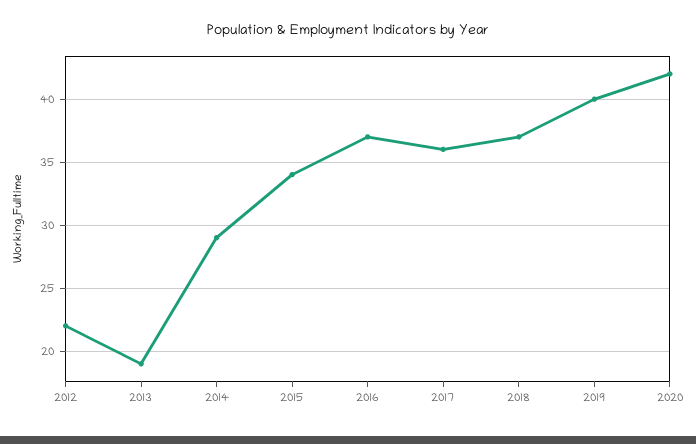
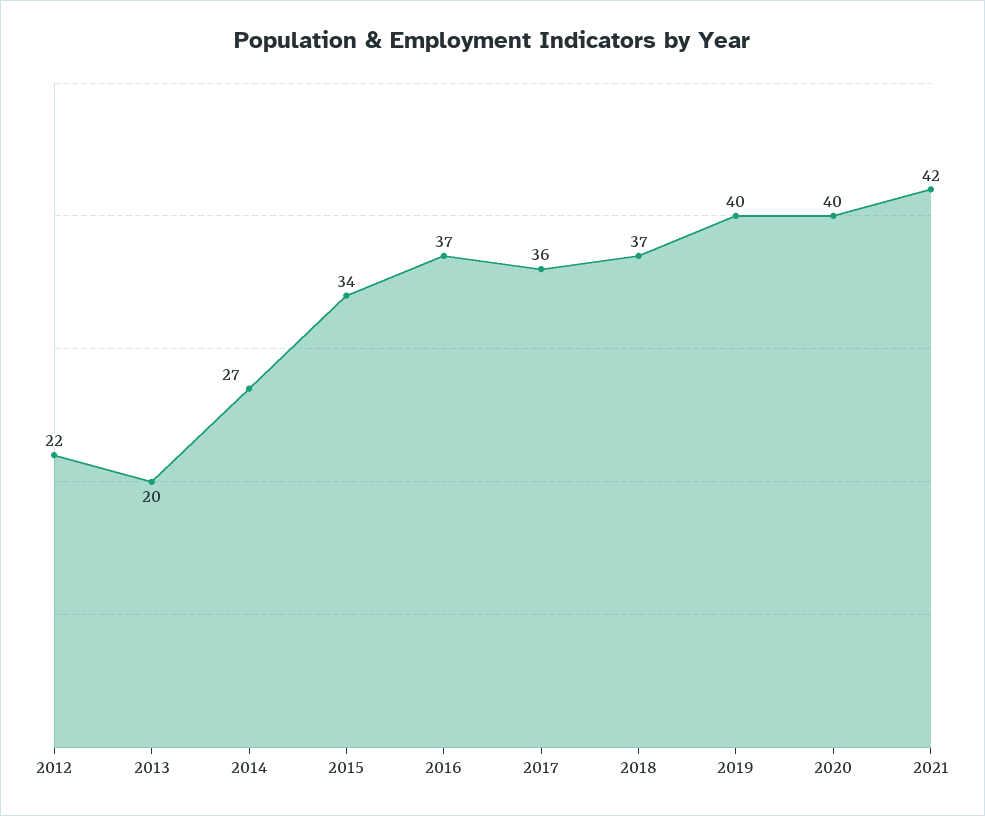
2013: 19 -> 20
2014: 29 -> 27
2020: 42 -> 40
2021: none -> 42

